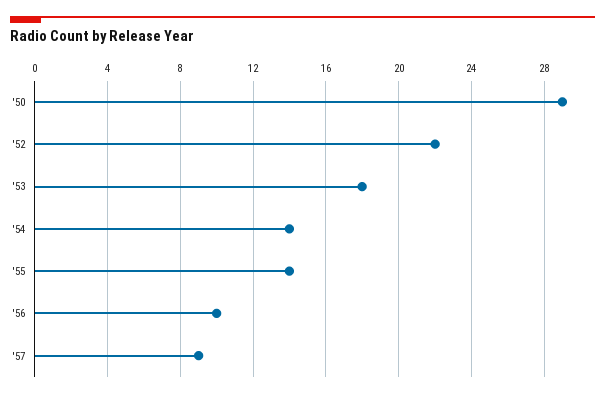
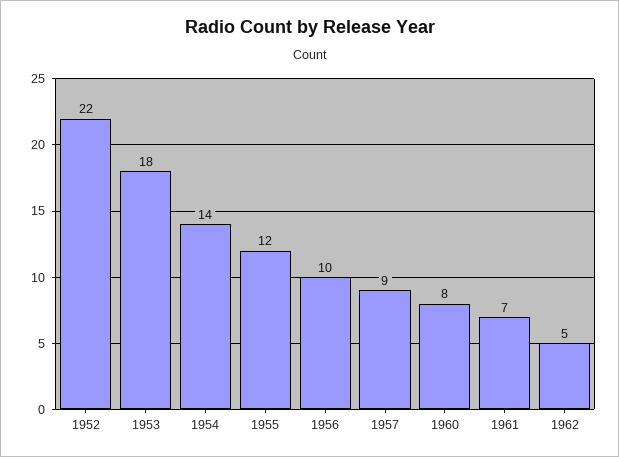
'50: 29 -> none
'55: 14 -> 12
1960: none -> 8
1961: none -> 7
1962: none -> 5

